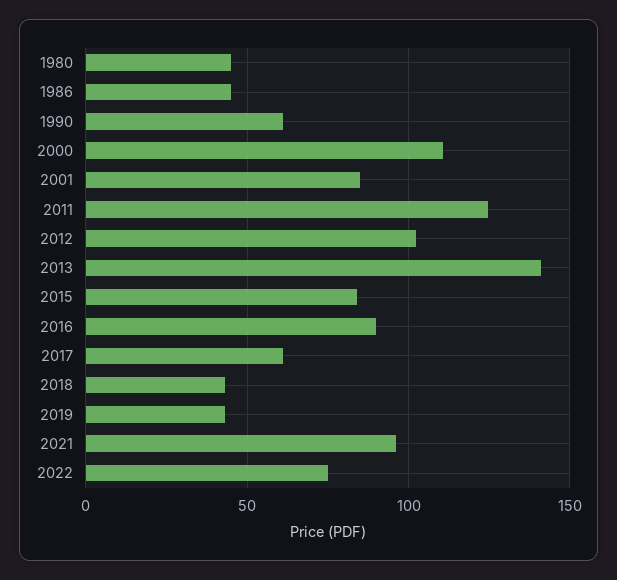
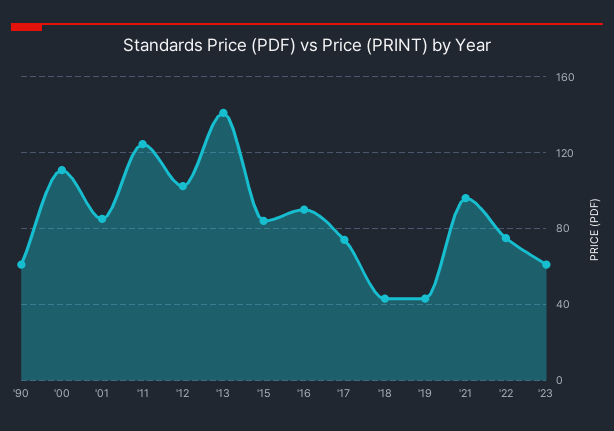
1980: 45 -> none
1986: 45 -> none
2017: 60 -> 75
'23: none -> 60

